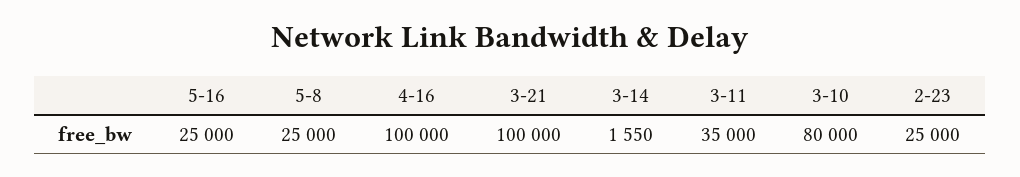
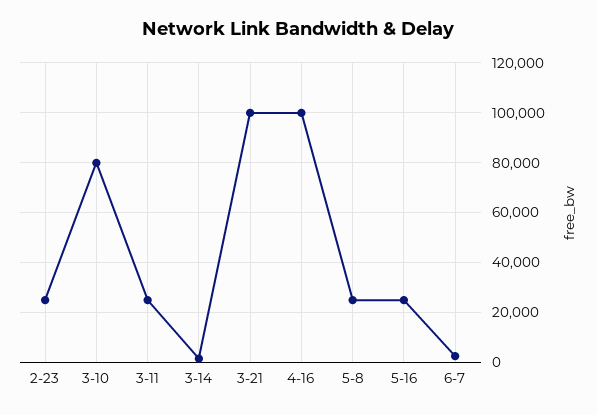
3-11: 35000 -> 25000
6-7: none -> 2500

